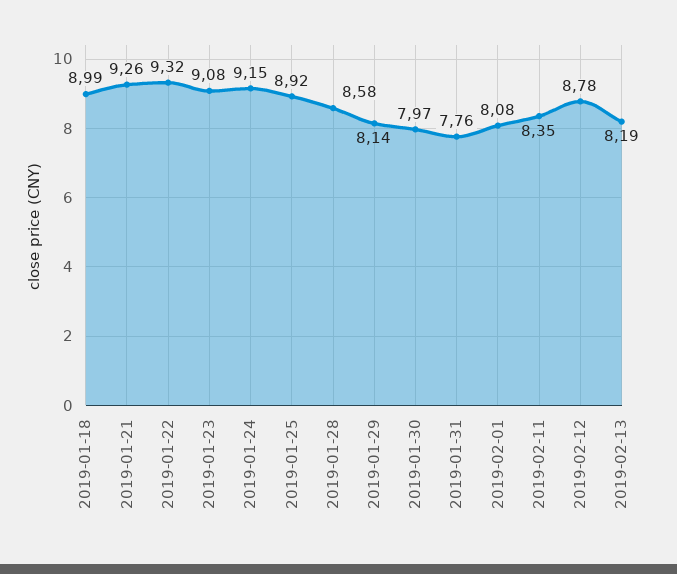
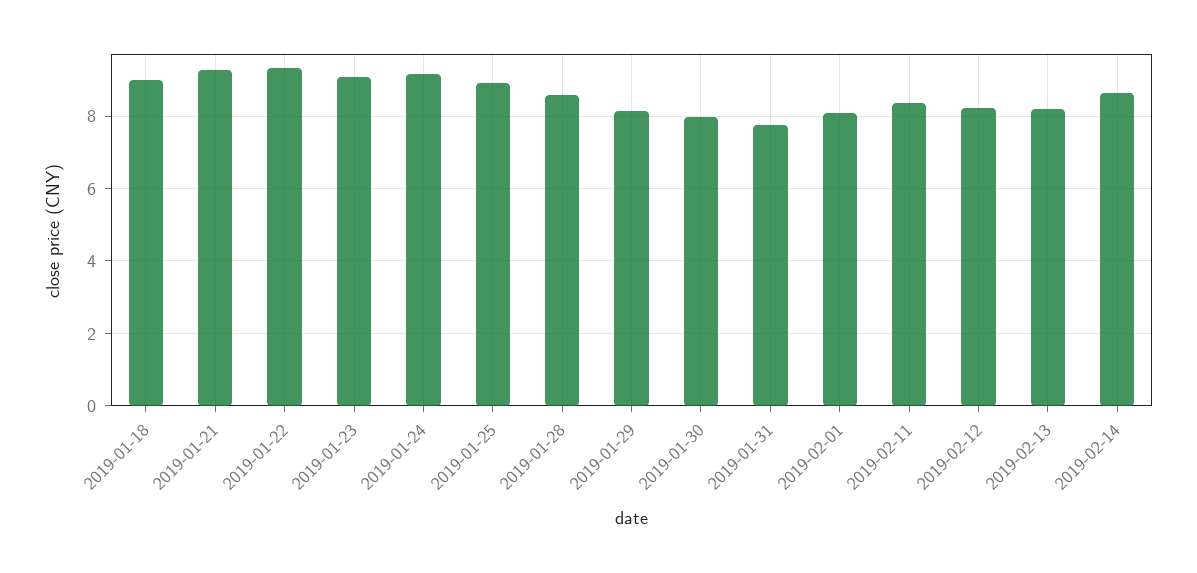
2019-02-12: 8.78 -> 8.2
2019-02-14: none -> 8.6

